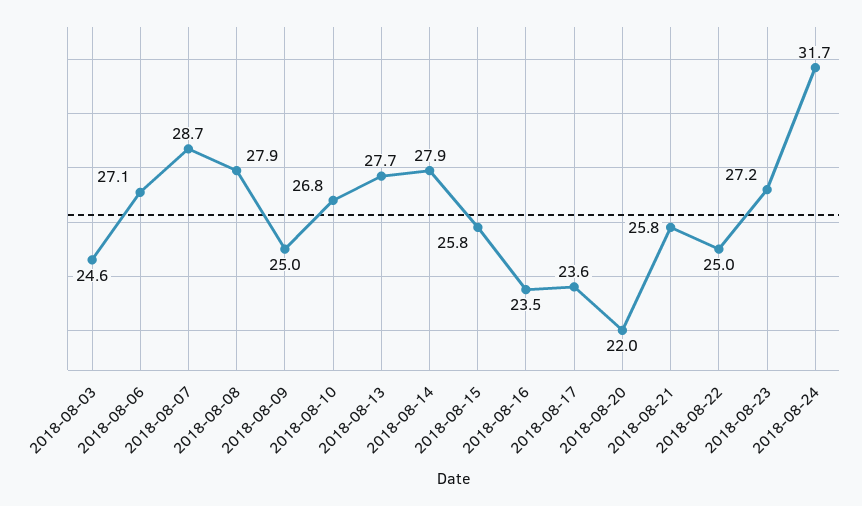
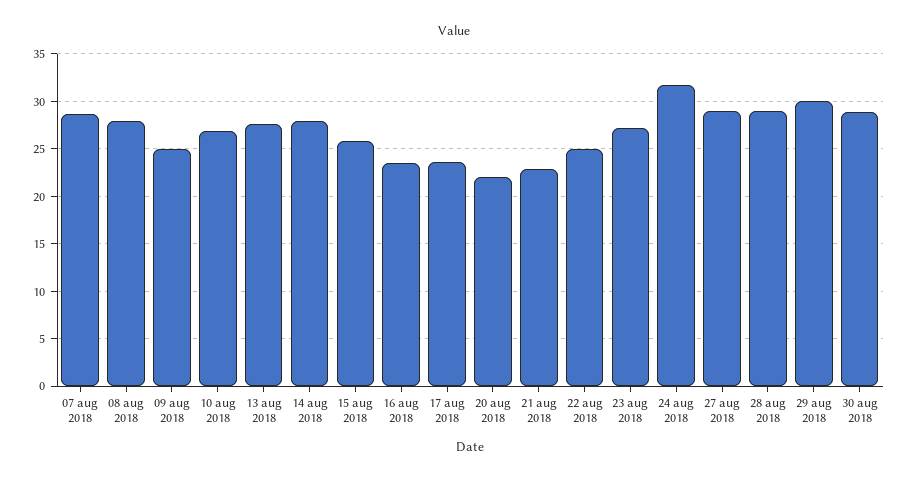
2018-08-03: 24.6 -> none
2018-08-06: 27.1 -> none
2018-08-21: 25.8 -> 23
27 aug 2018: none -> 29
28 aug 2018: none -> 29
29 aug 2018: none -> 30
30 aug 2018: none -> 29

